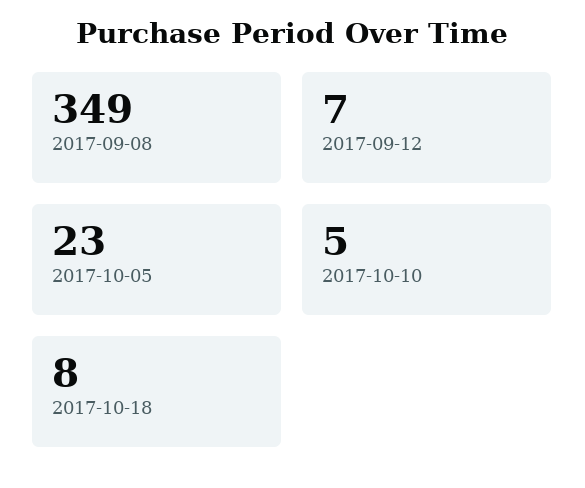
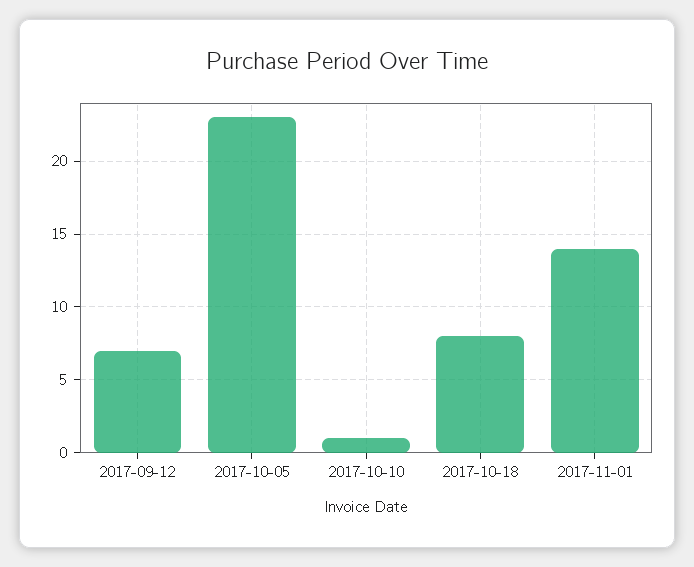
2017-09-08: 349 -> none
2017-10-10: 5 -> 1
2017-11-01: none -> 14

